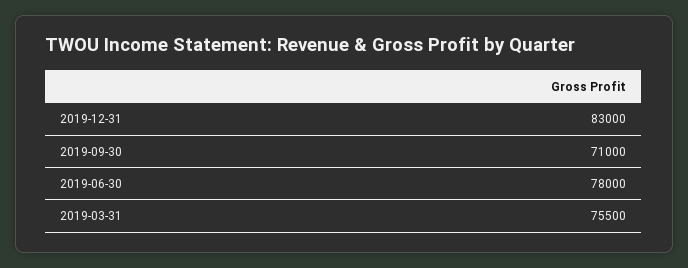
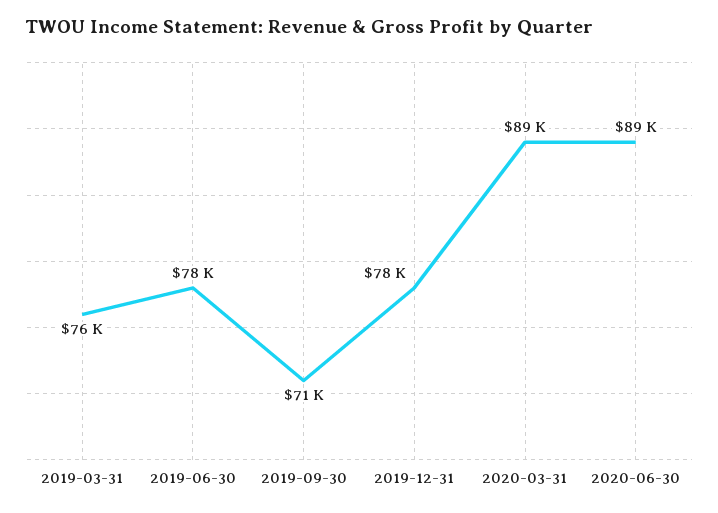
2019-12-31: 83000 -> 78000
2020-03-31: none -> 89000
2020-06-30: none -> 89000

